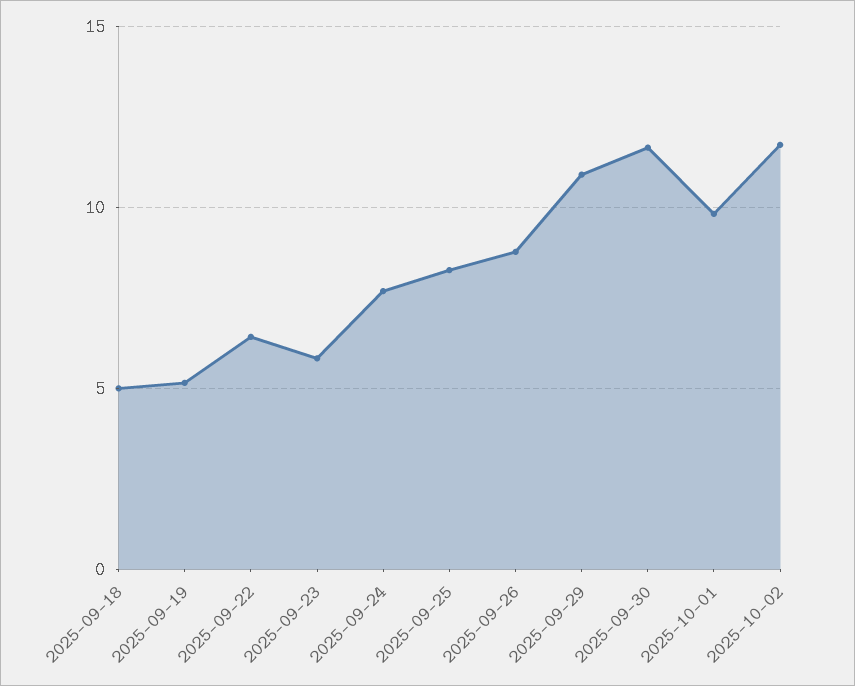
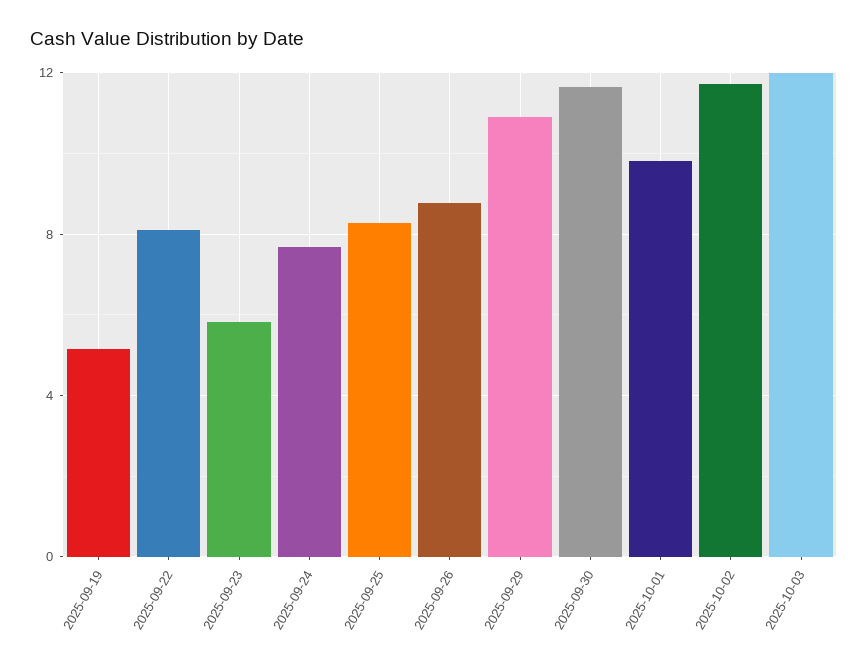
2025-09-18: 5 -> none
2025-09-22: 6.5 -> 8
2025-10-03: none -> 12

